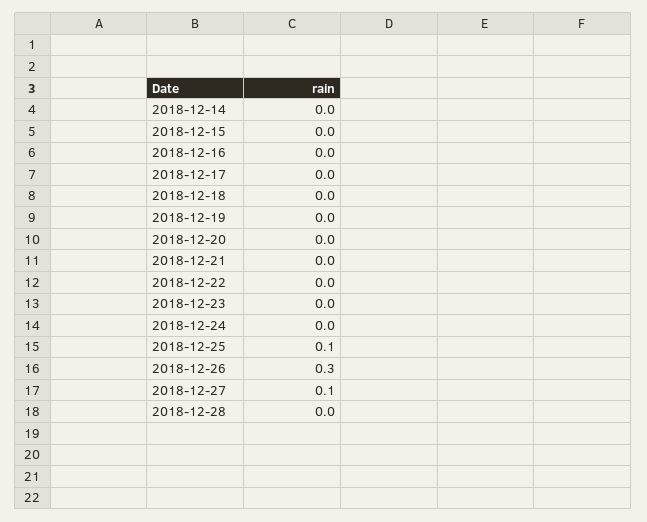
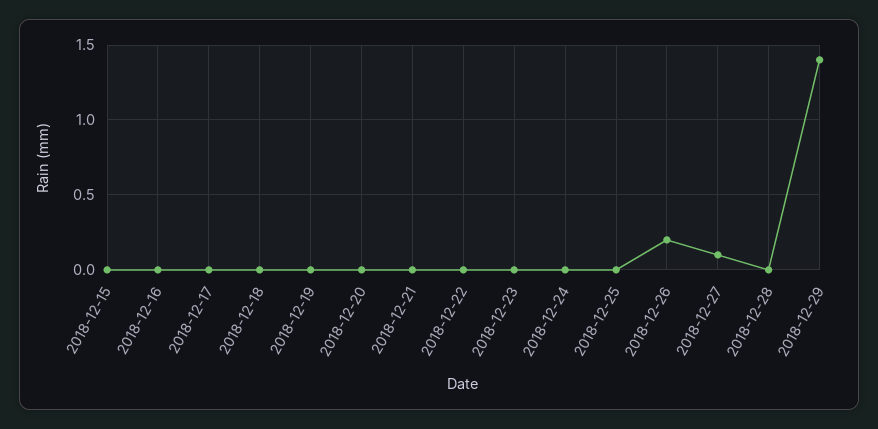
2018-12-14: 0 -> none
2018-12-25: 0.1 -> 0
2018-12-26: 0.3 -> 0.2
2018-12-29: none -> 1.4

